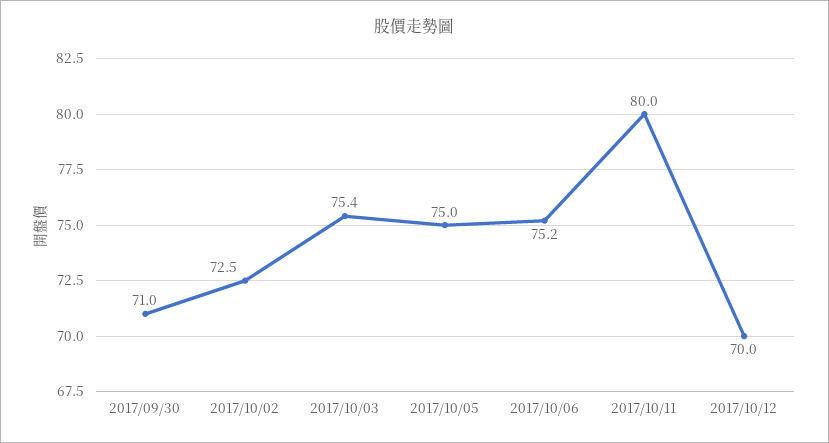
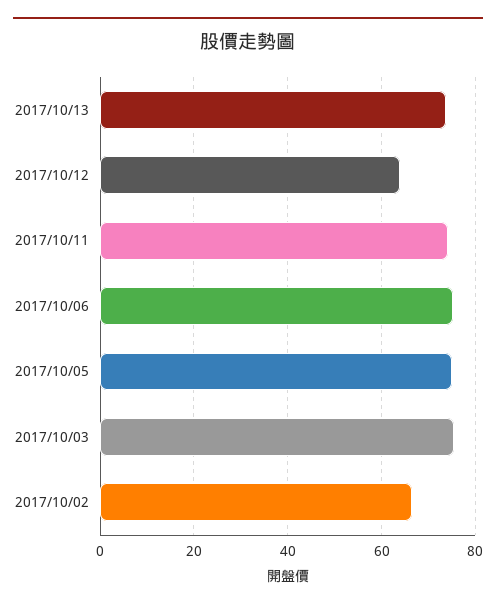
2017/09/30: 71 -> none
2017/10/02: 72.5 -> 66
2017/10/11: 80 -> 74
2017/10/12: 70 -> 64
2017/10/13: none -> 74

